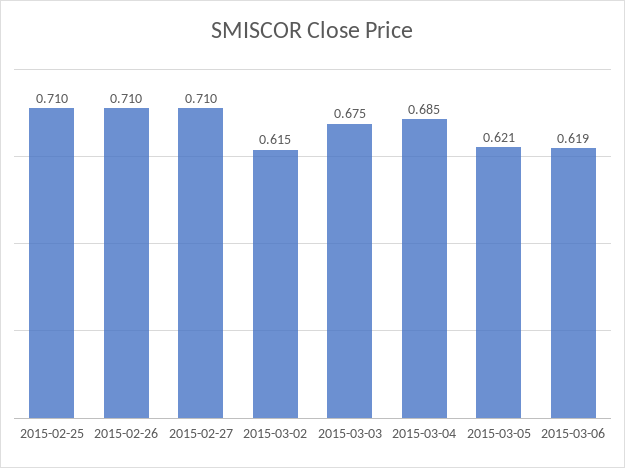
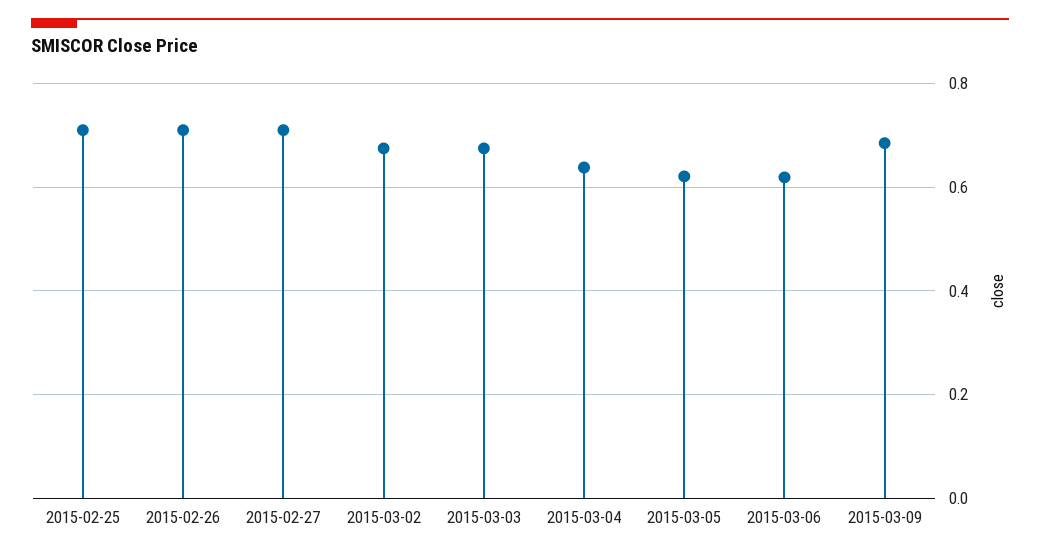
2015-03-02: 0.615 -> 0.68
2015-03-04: 0.685 -> 0.64
2015-03-09: none -> 0.68

